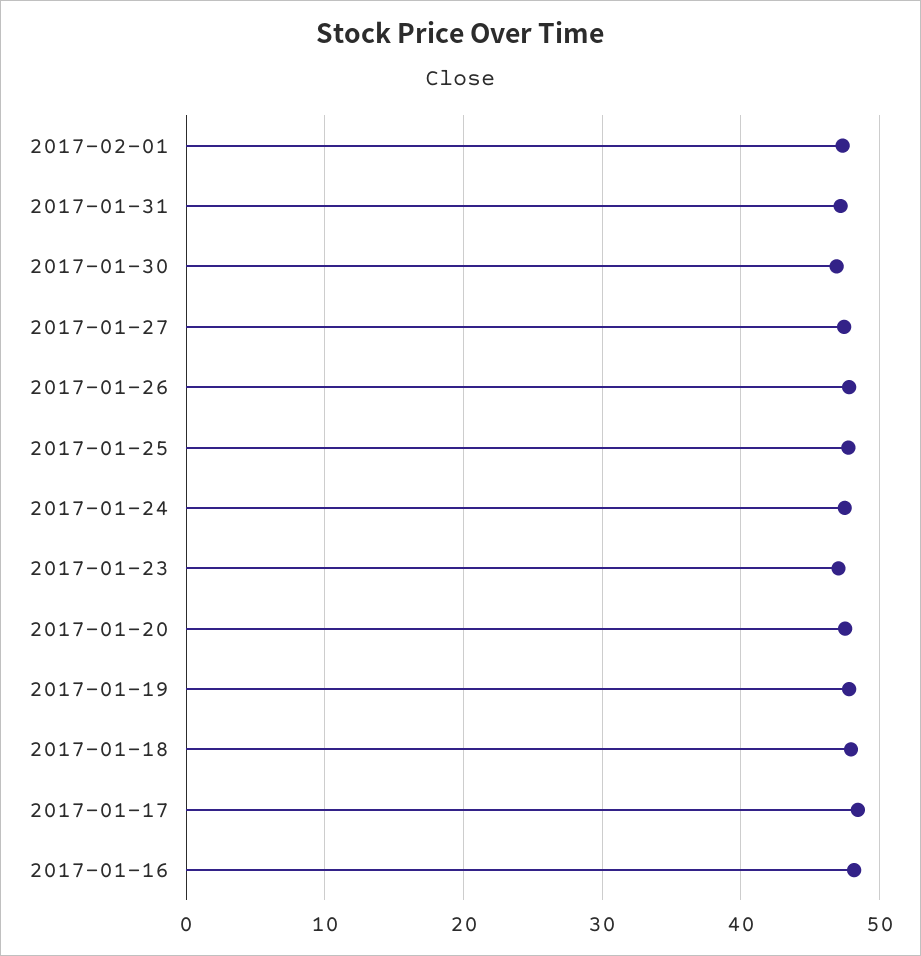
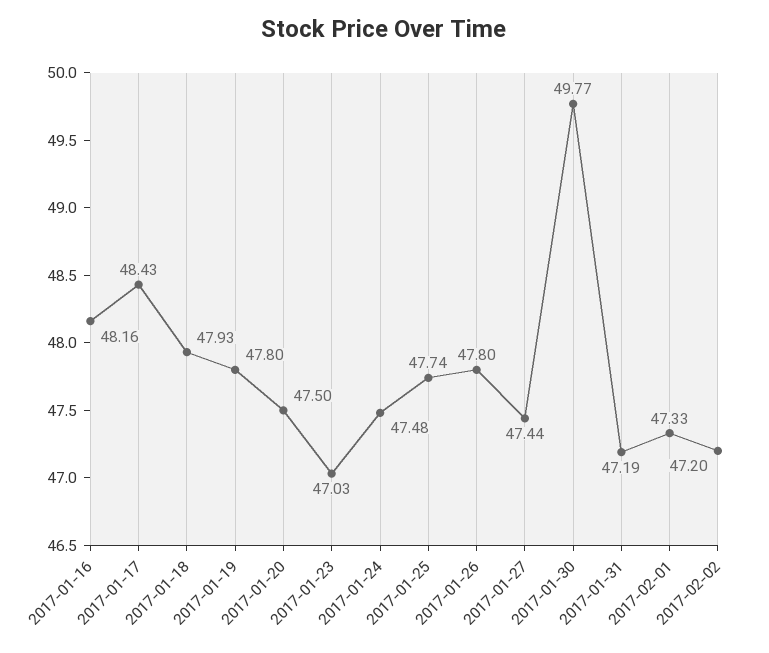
2017-01-30: 47 -> 49.77
2017-02-02: none -> 47.2

